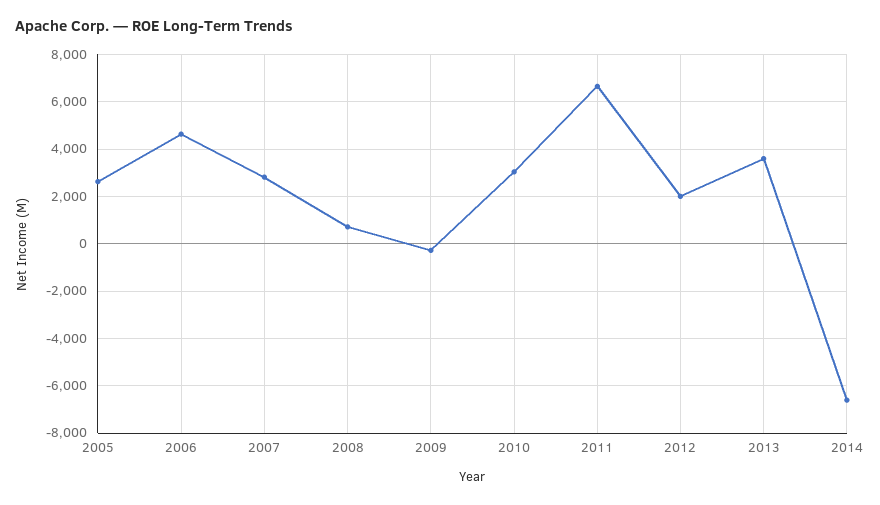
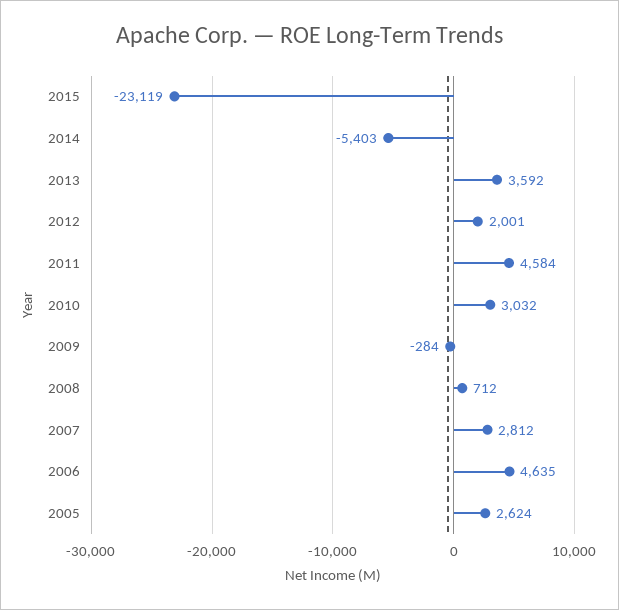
2011: 6500 -> 4584
2014: -6500 -> -5403
2015: none -> -23119

